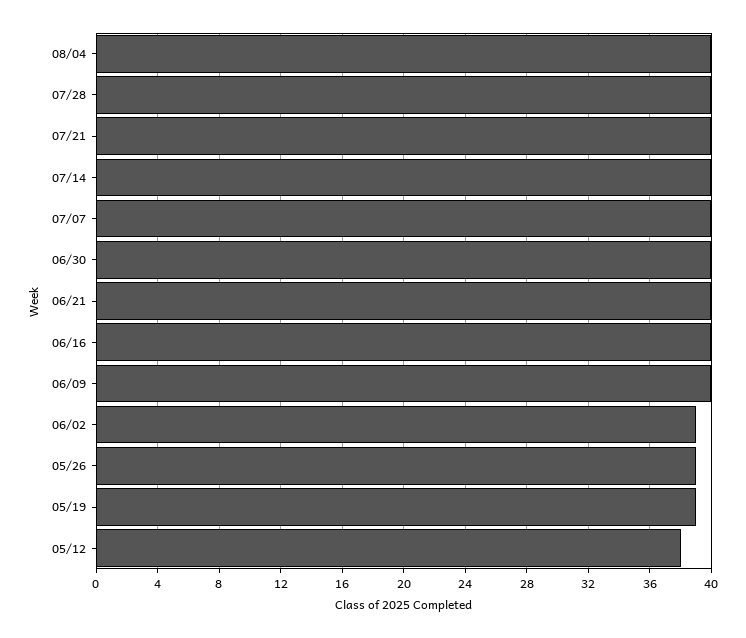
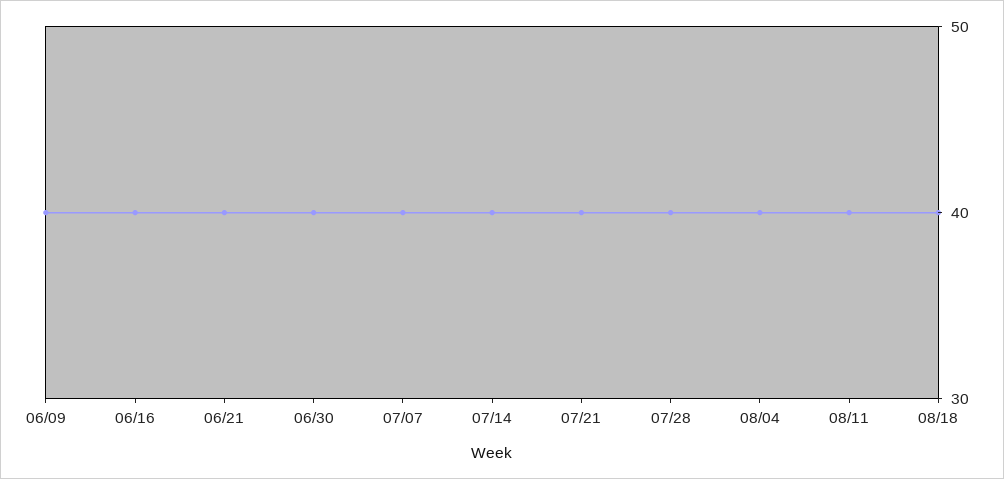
06/02: 39 -> none
05/26: 39 -> none
05/19: 39 -> none
05/12: 38 -> none
08/11: none -> 40
08/18: none -> 40

